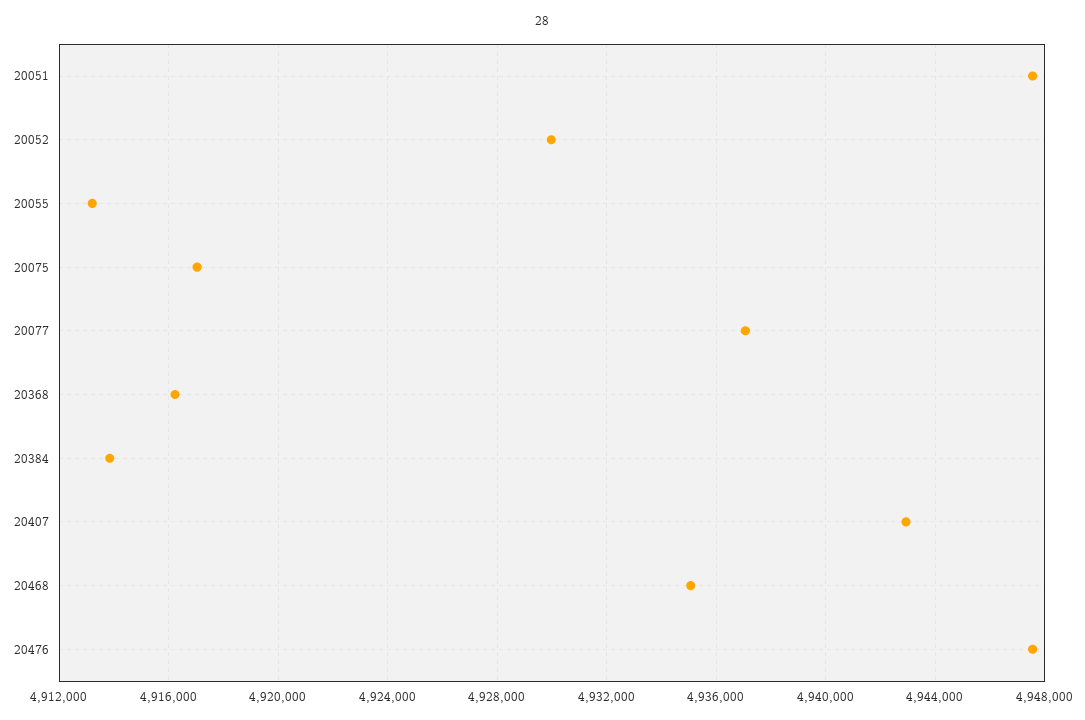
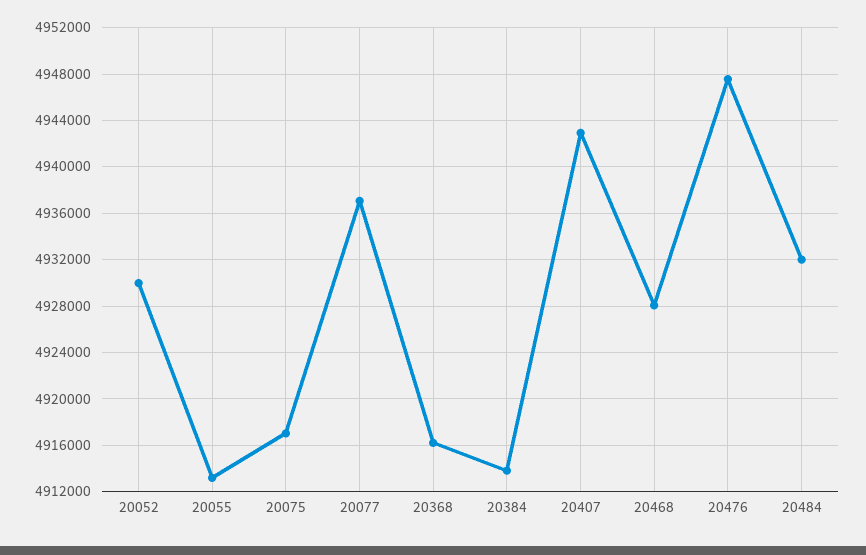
20051: 4947500 -> none
20468: 4935000 -> 4928000
20484: none -> 4932000

